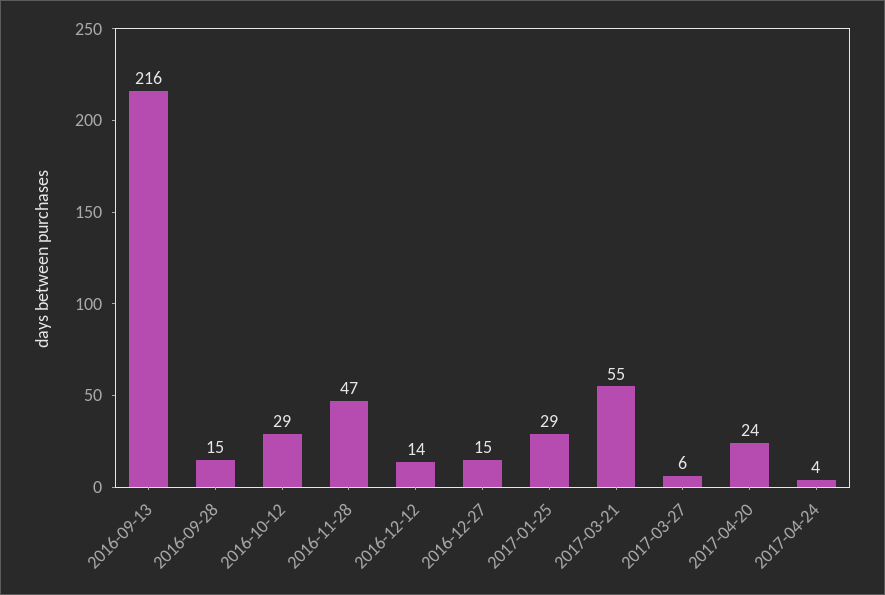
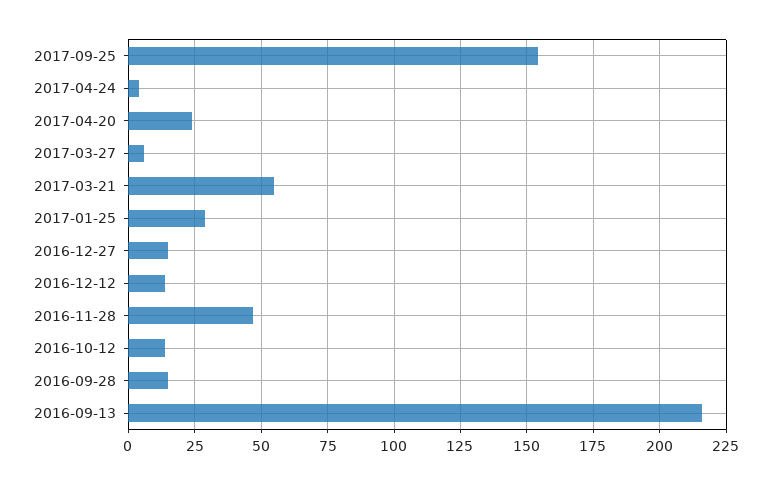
2016-10-12: 29 -> 15
2017-09-25: none -> 155

